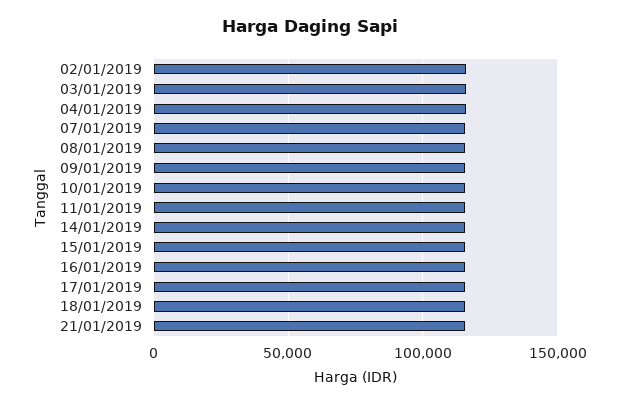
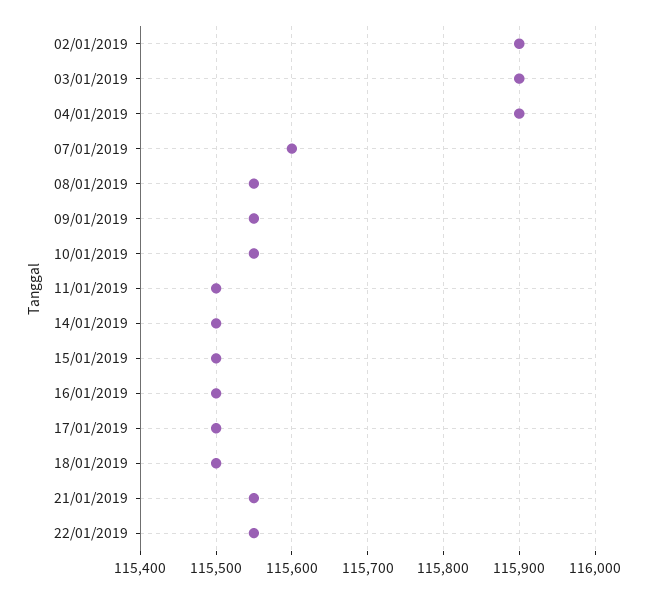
22/01/2019: none -> 115550

